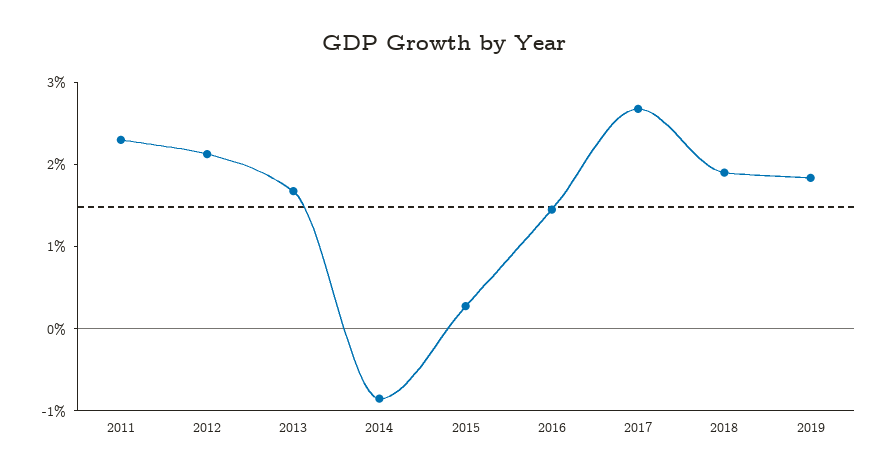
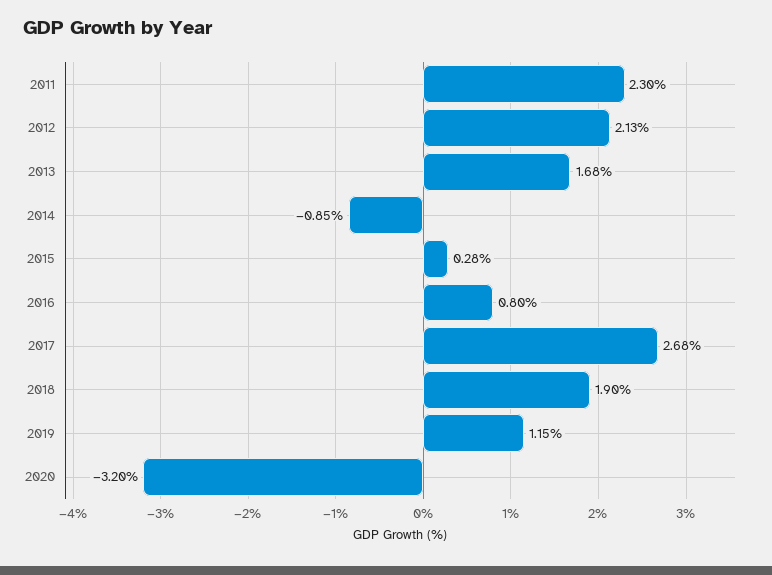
2016: 1.4 -> 0.8
2019: 1.8 -> 1.15
2020: none -> -3.2

